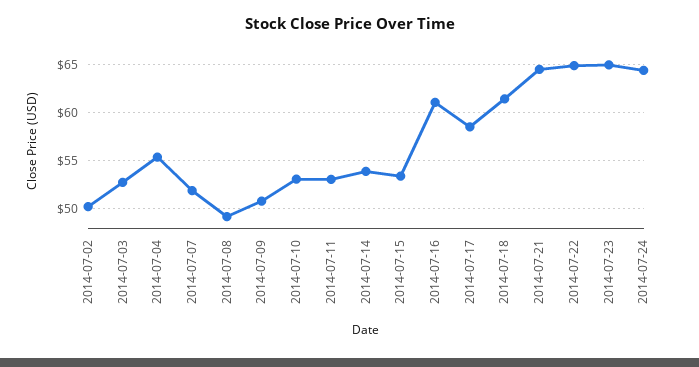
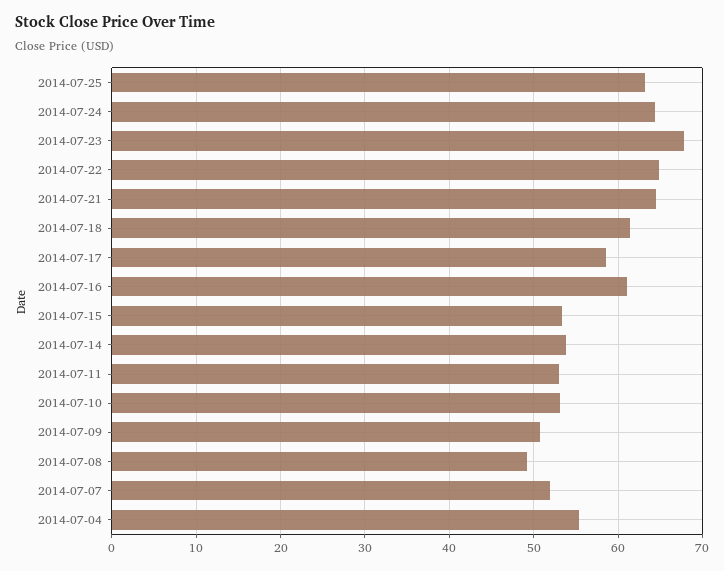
2014-07-02: 50 -> none
2014-07-03: 53 -> none
2014-07-23: 65 -> 68
2014-07-25: none -> 63

